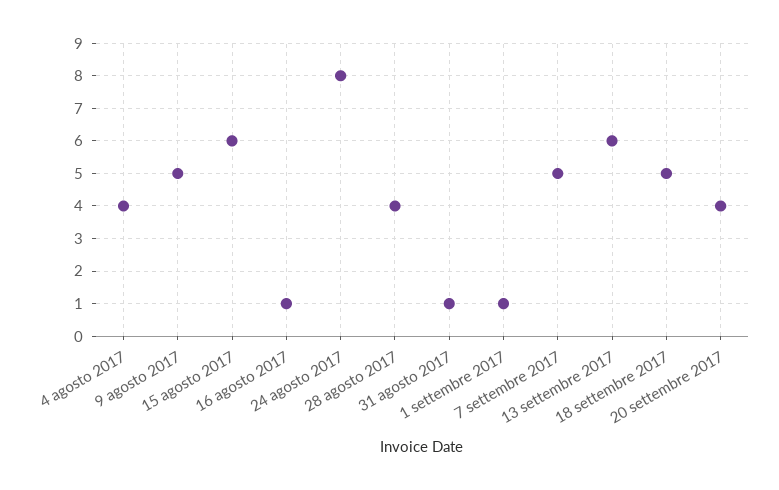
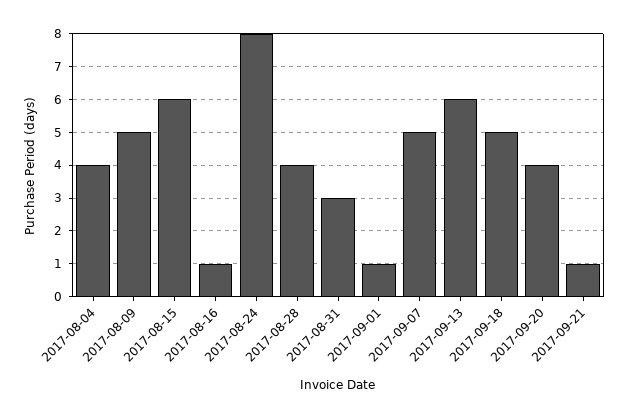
31 agosto 2017: 1 -> 3
2017-09-21: none -> 1

